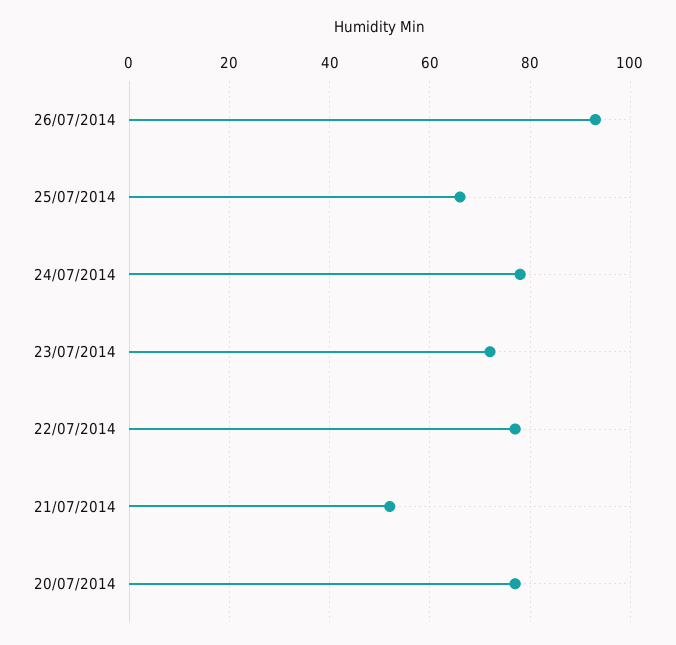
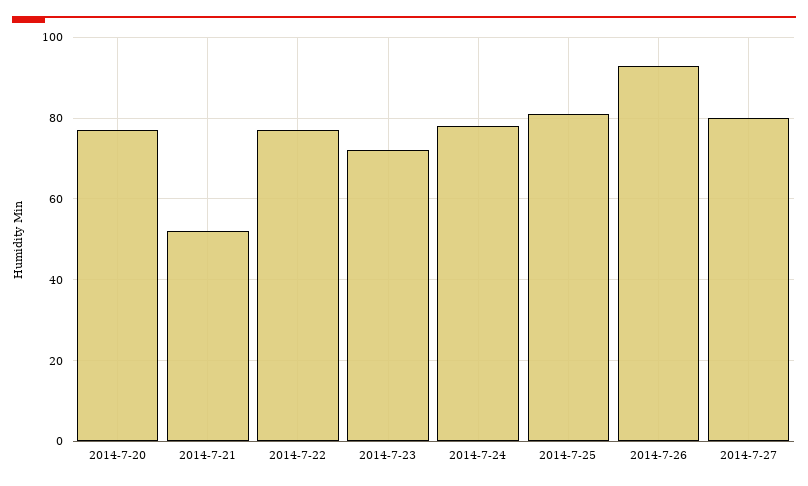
25/07/2014: 65 -> 80
2014-7-27: none -> 80

